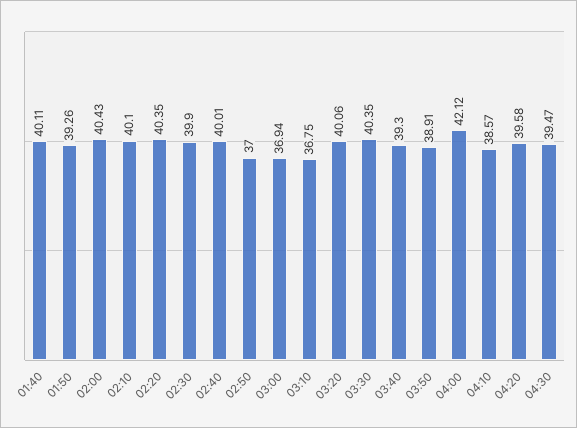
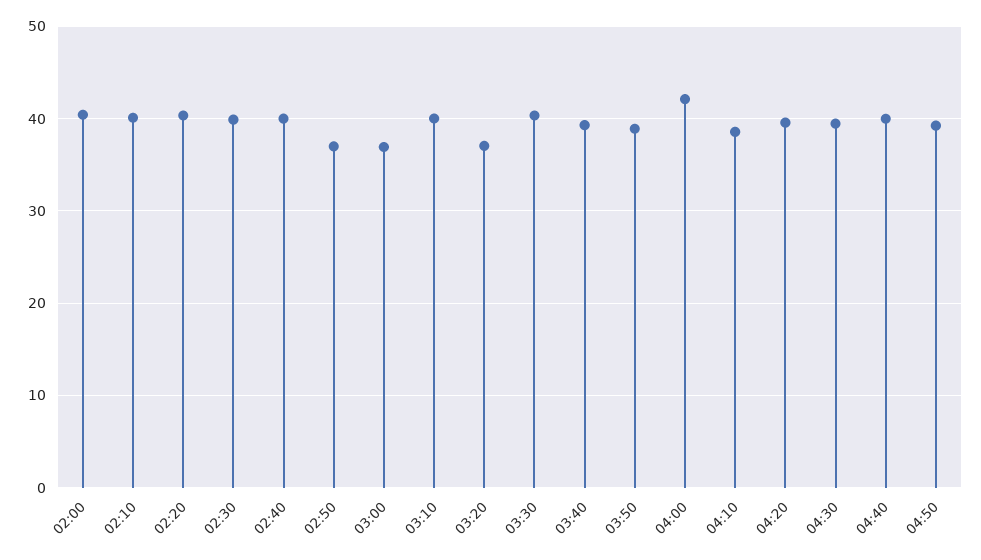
01:40: 40.11 -> none
01:50: 39.26 -> none
03:10: 36.75 -> 40
03:20: 40.06 -> 37
04:40: none -> 40
04:50: none -> 39

